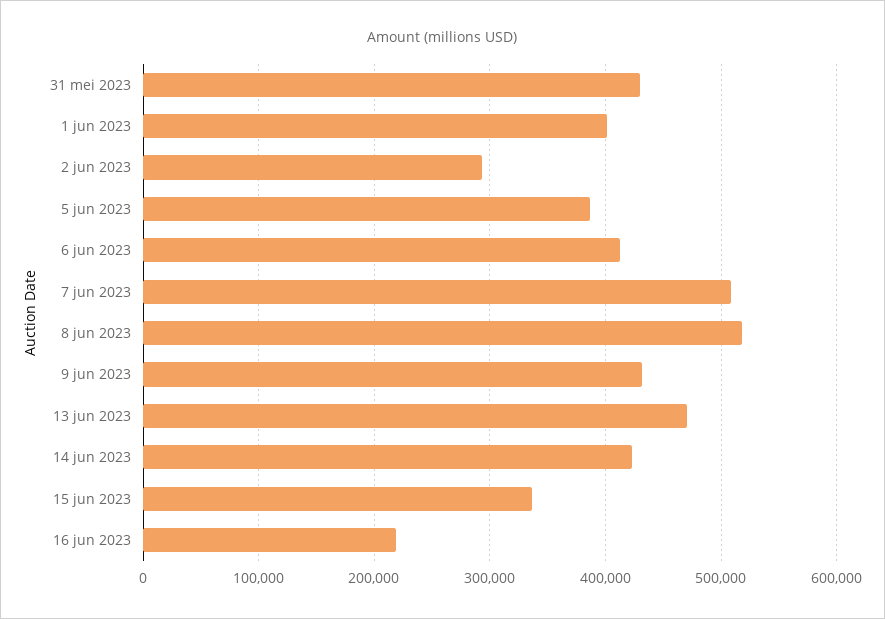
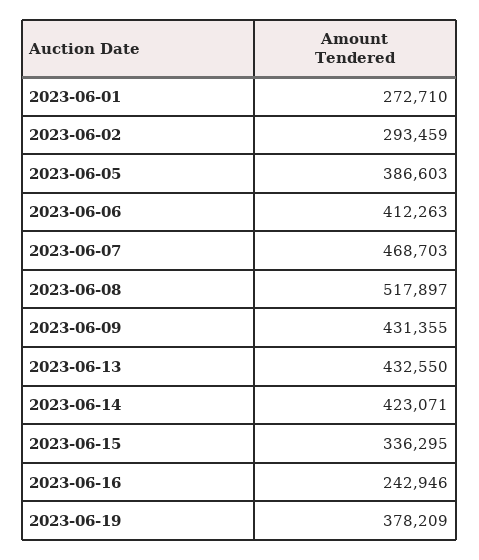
31 mei 2023: 430000 -> none
1 jun 2023: 400000 -> 272710
7 jun 2023: 510000 -> 468703
13 jun 2023: 470000 -> 432550
16 jun 2023: 220000 -> 242946
2023-06-19: none -> 378209

